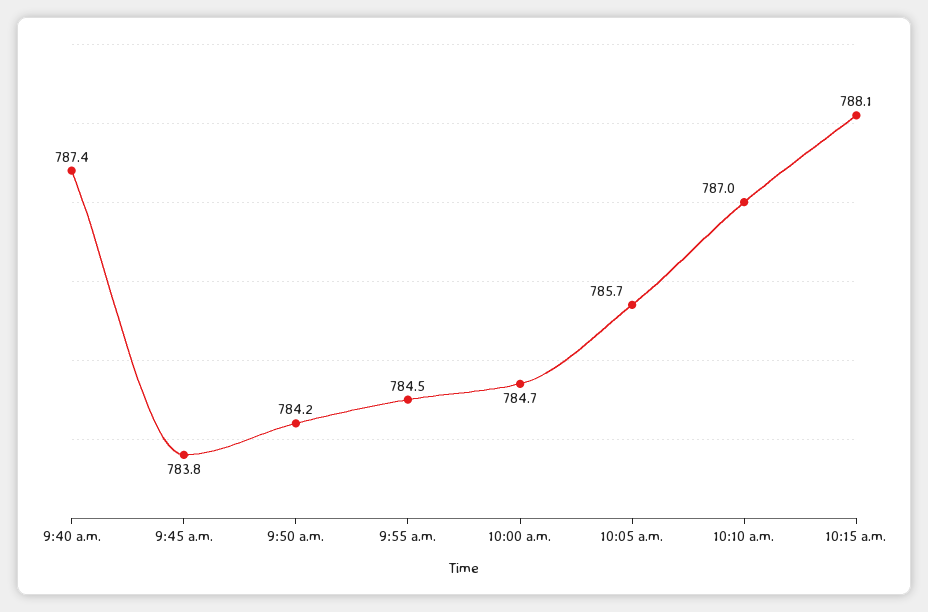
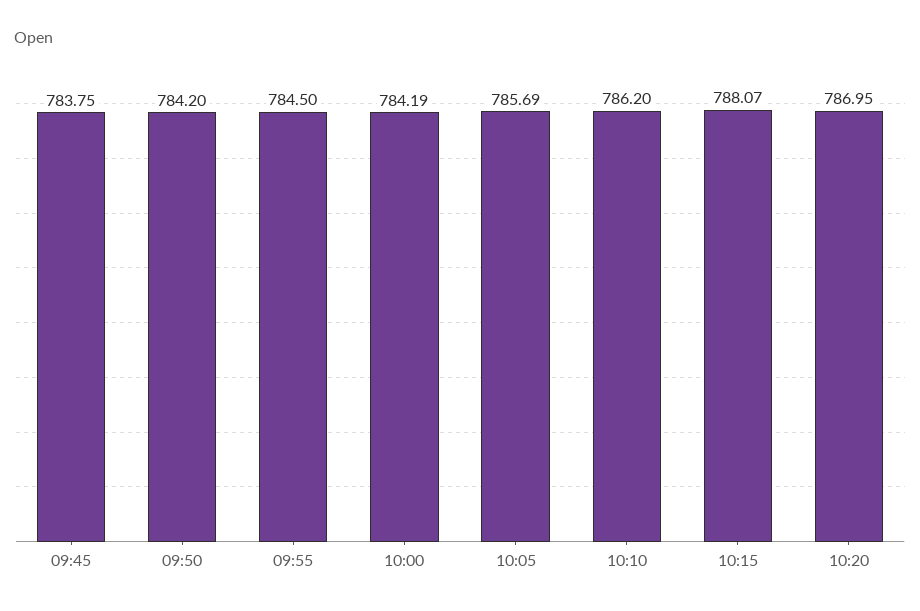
9:40 a.m.: 787.4 -> none
10:00 a.m.: 784.7 -> 784.19
10:10 a.m.: 787 -> 786.2
10:20: none -> 786.95

